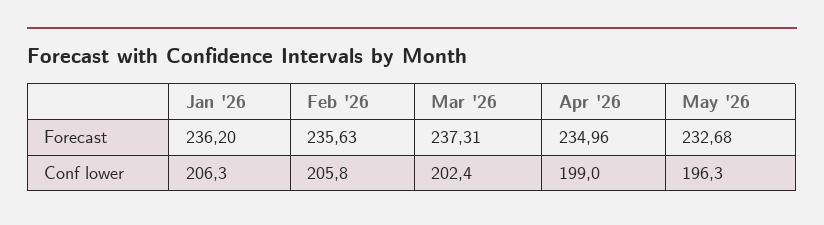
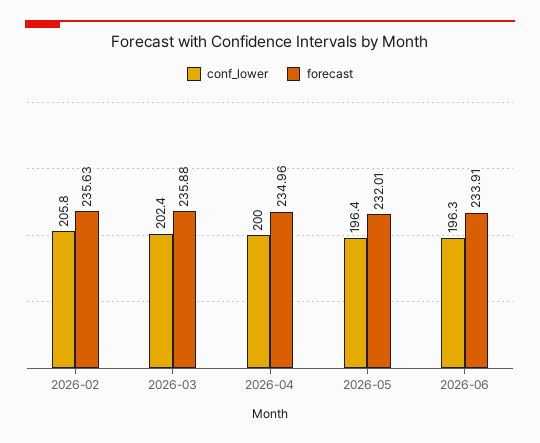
Forecast, Jan '26: 236.2 -> none
Forecast, Mar '26: 237.31 -> 235.88
Forecast, May '26: 232.68 -> 232.01
Conf lower, Jan '26: 206.3 -> none
Conf lower, Apr '26: 199 -> 200
Conf lower, May '26: 196.3 -> 196.4
Conf lower, 2026-06: none -> 196.3
Forecast, 2026-06: none -> 233.91

